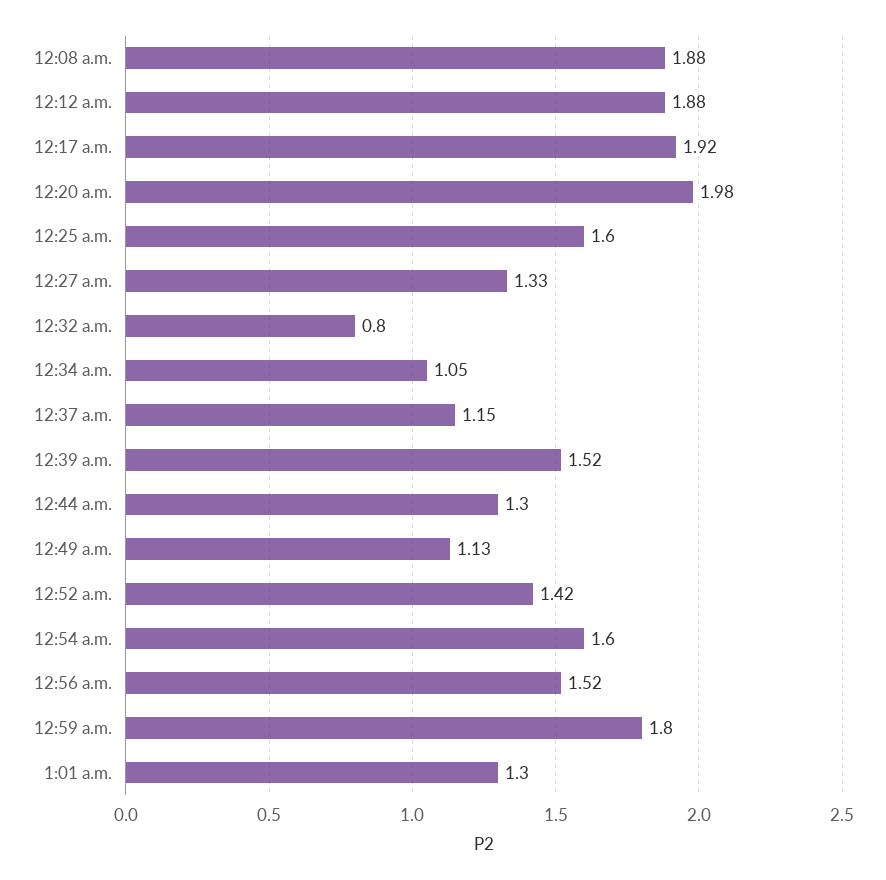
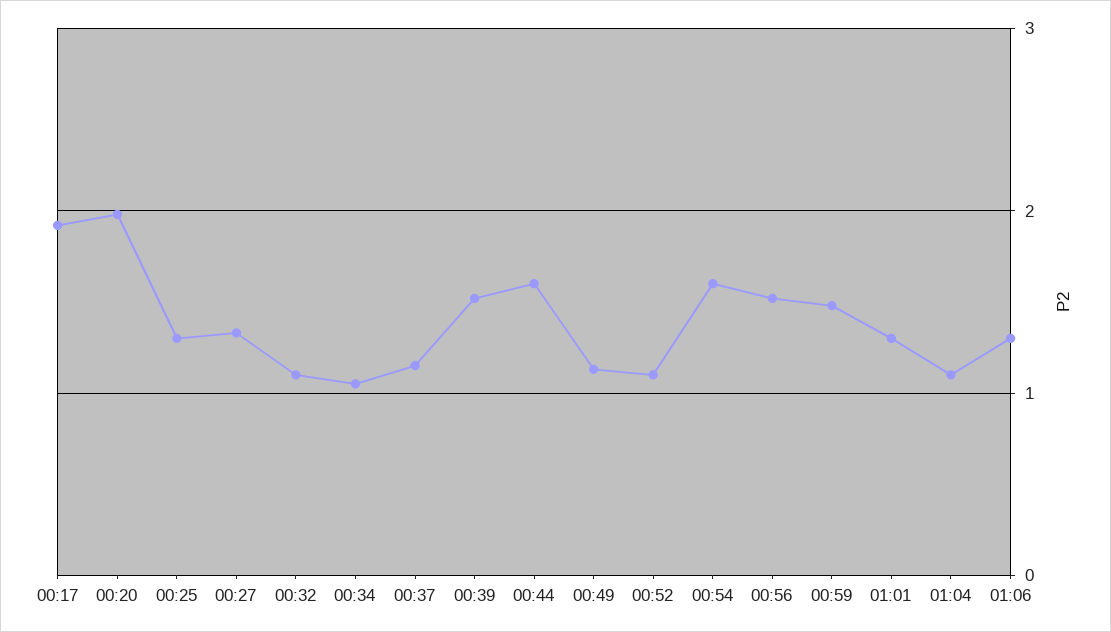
12:08 a.m.: 1.88 -> none
12:12 a.m.: 1.88 -> none
12:25 a.m.: 1.6 -> 1.3
12:32 a.m.: 0.8 -> 1.1
12:44 a.m.: 1.3 -> 1.6
12:52 a.m.: 1.42 -> 1.1
12:59 a.m.: 1.8 -> 1.5
01:04: none -> 1.1
01:06: none -> 1.3

